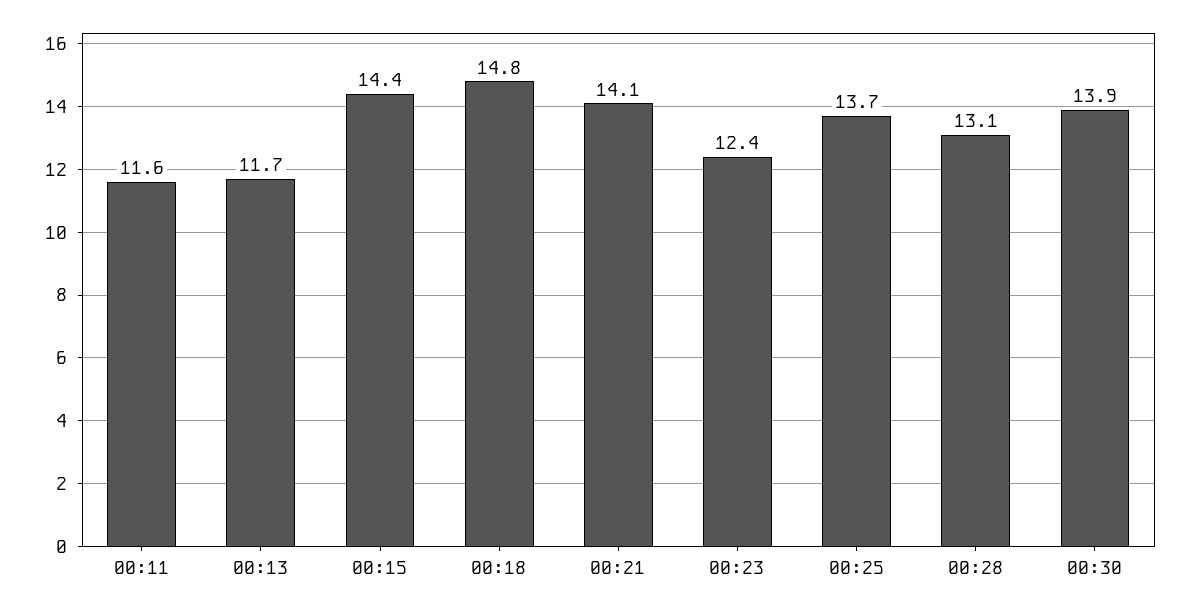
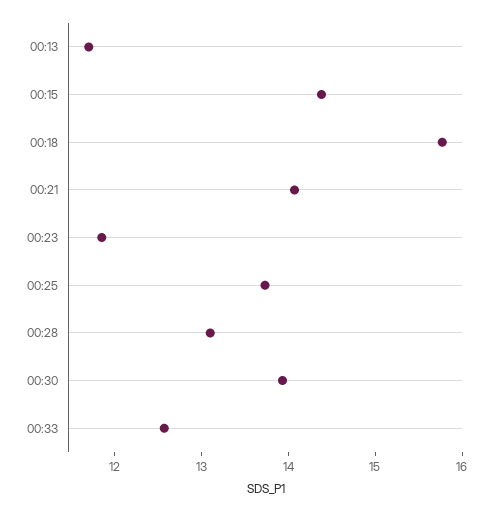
00:11: 11.6 -> none
00:18: 14.8 -> 15.8
00:23: 12.4 -> 11.8
00:33: none -> 12.6

